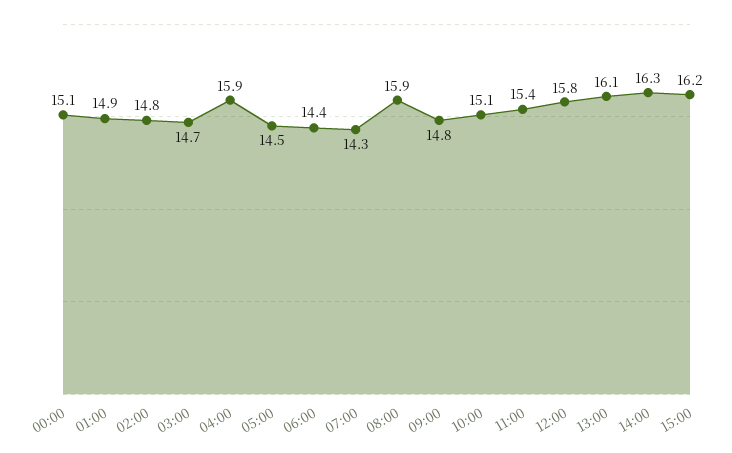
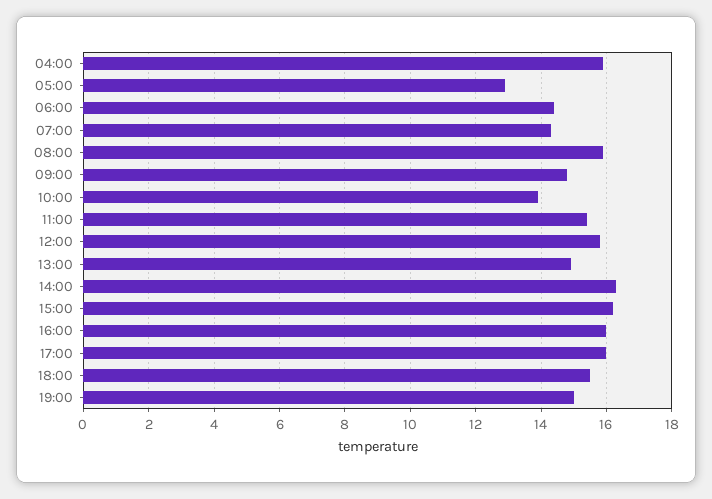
00:00: 15.1 -> none
01:00: 14.9 -> none
02:00: 14.8 -> none
03:00: 14.7 -> none
05:00: 14.5 -> 13
10:00: 15.1 -> 14
13:00: 16.1 -> 15
16:00: none -> 16
17:00: none -> 16
18:00: none -> 15.5
19:00: none -> 15

